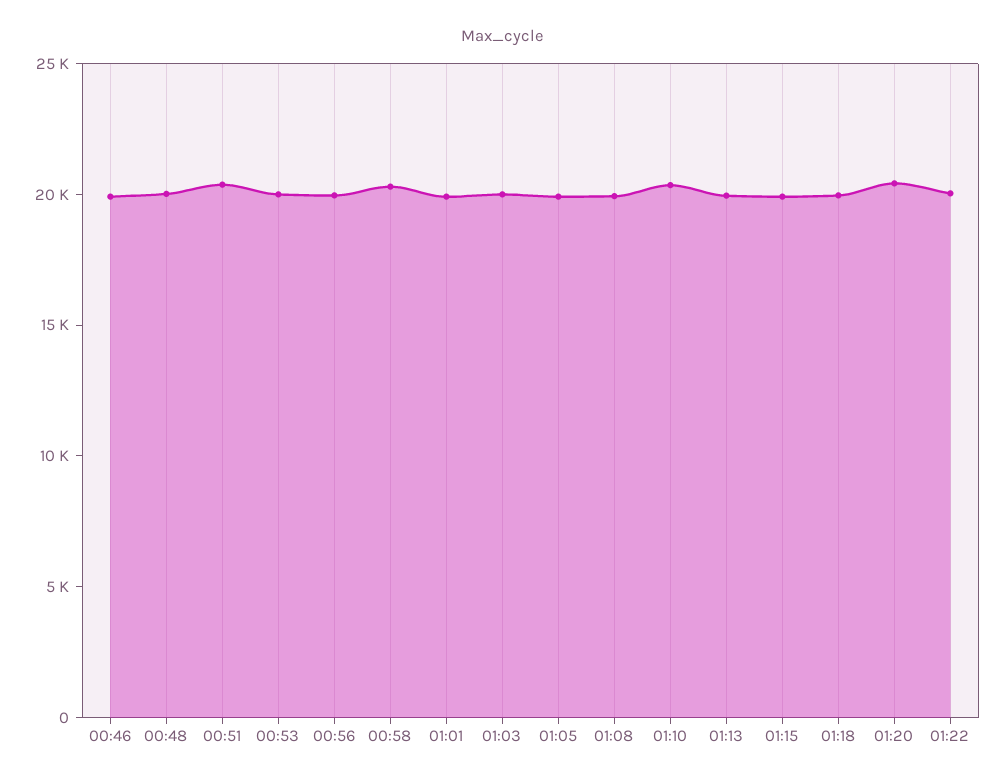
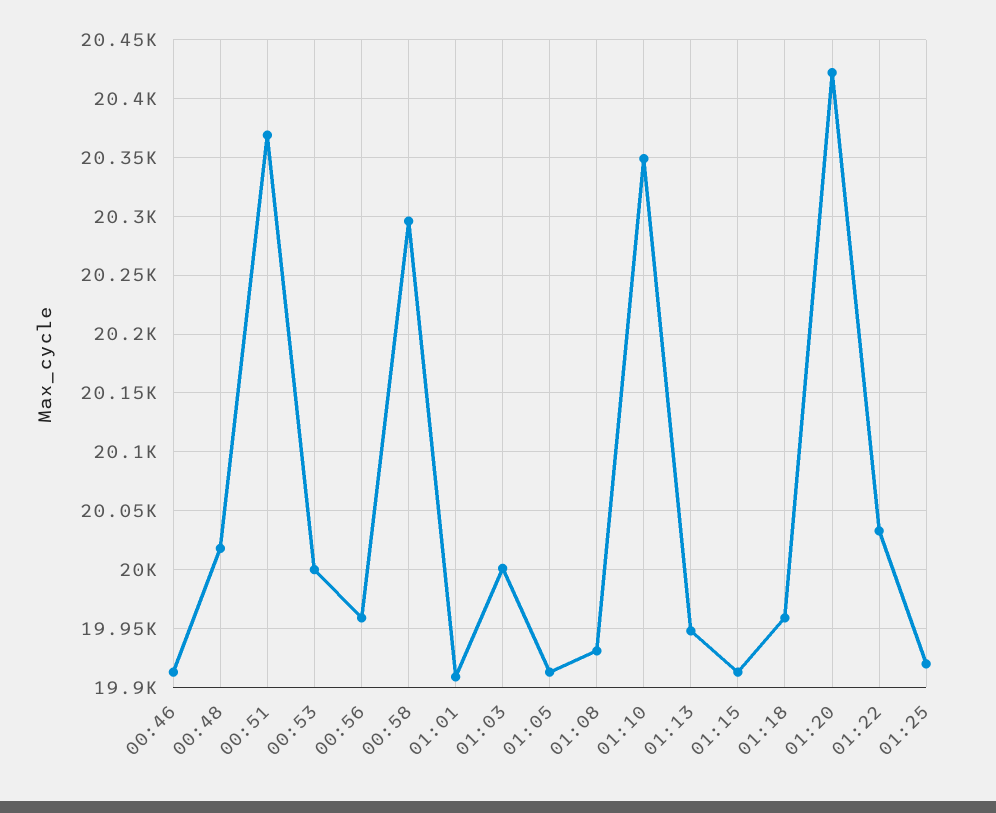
01:25: none -> 19920

